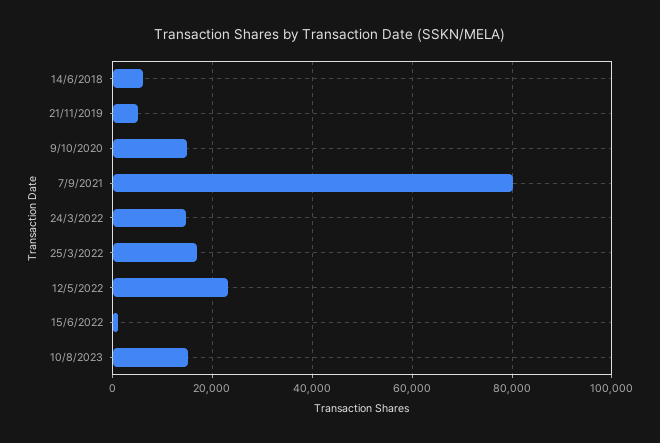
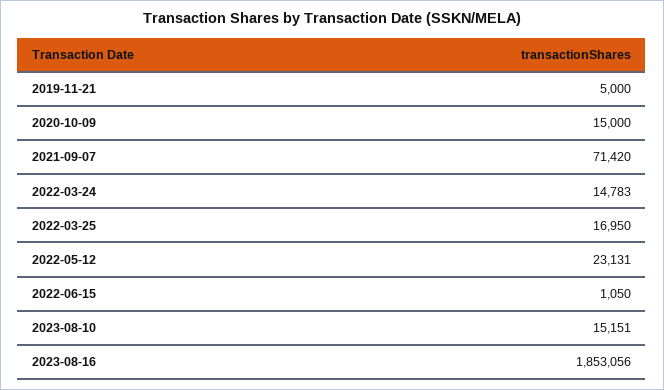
14/6/2018: 6000 -> none
7/9/2021: 80000 -> 71420
2023-08-16: none -> 1853056

